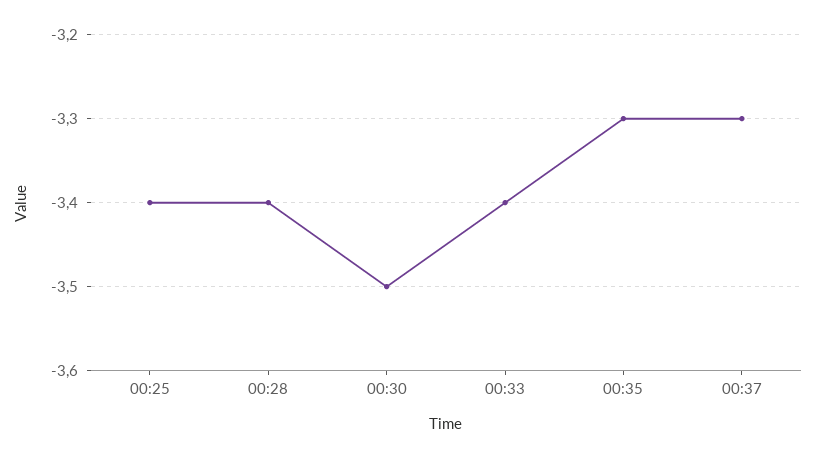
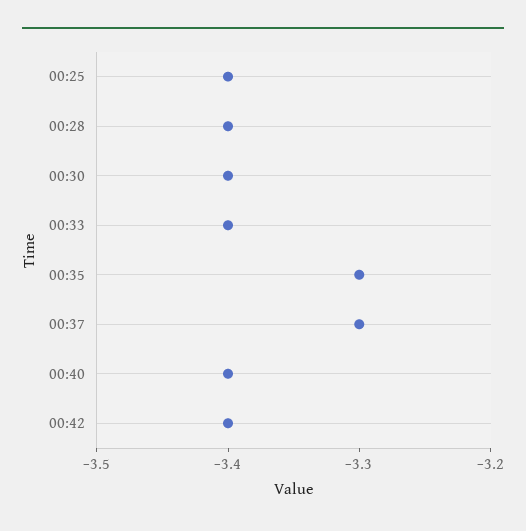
00:30: -3.5 -> -3.4
00:40: none -> -3.4
00:42: none -> -3.4

